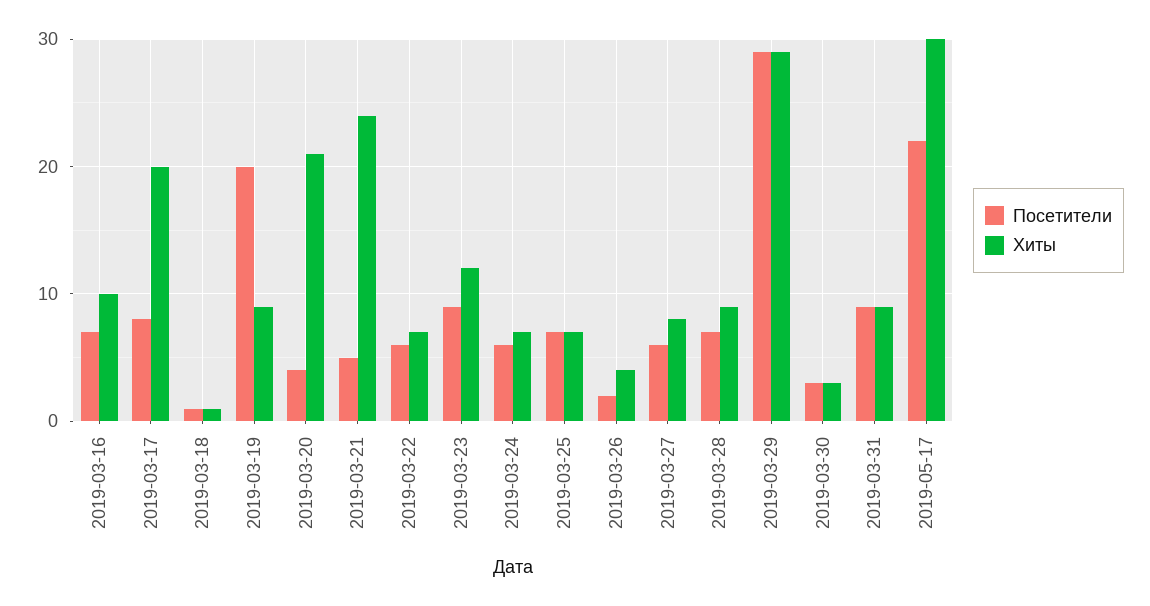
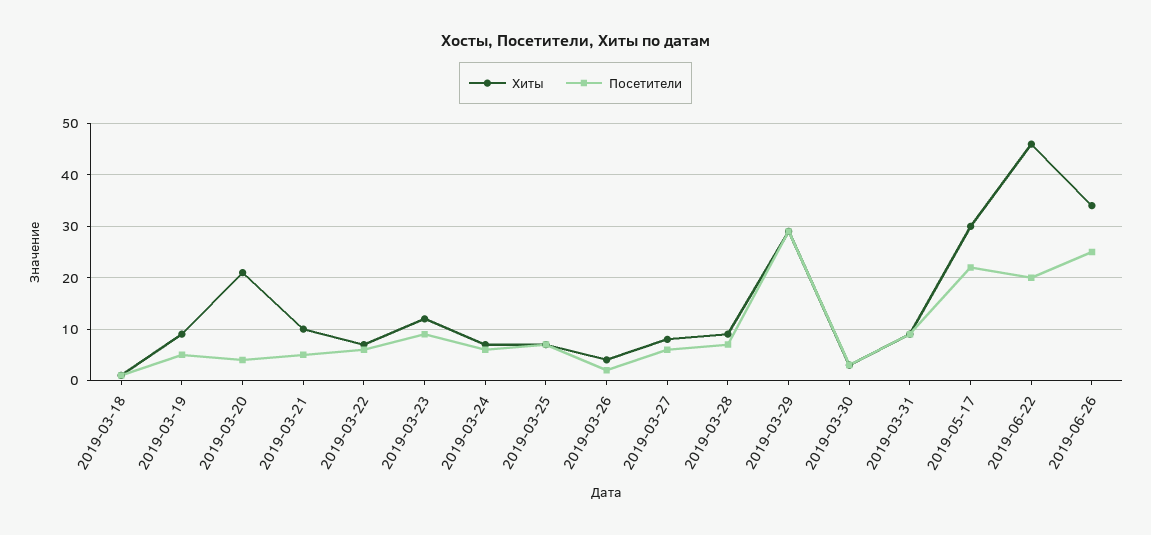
Посетители, 2019-03-16: 7 -> none
Хиты, 2019-03-16: 10 -> none
Посетители, 2019-03-17: 8 -> none
Хиты, 2019-03-17: 20 -> none
Посетители, 2019-03-19: 20 -> 5
Хиты, 2019-03-21: 24 -> 10
Хиты, 2019-06-22: none -> 45
Посетители, 2019-06-22: none -> 20
Хиты, 2019-06-26: none -> 35
Посетители, 2019-06-26: none -> 25

